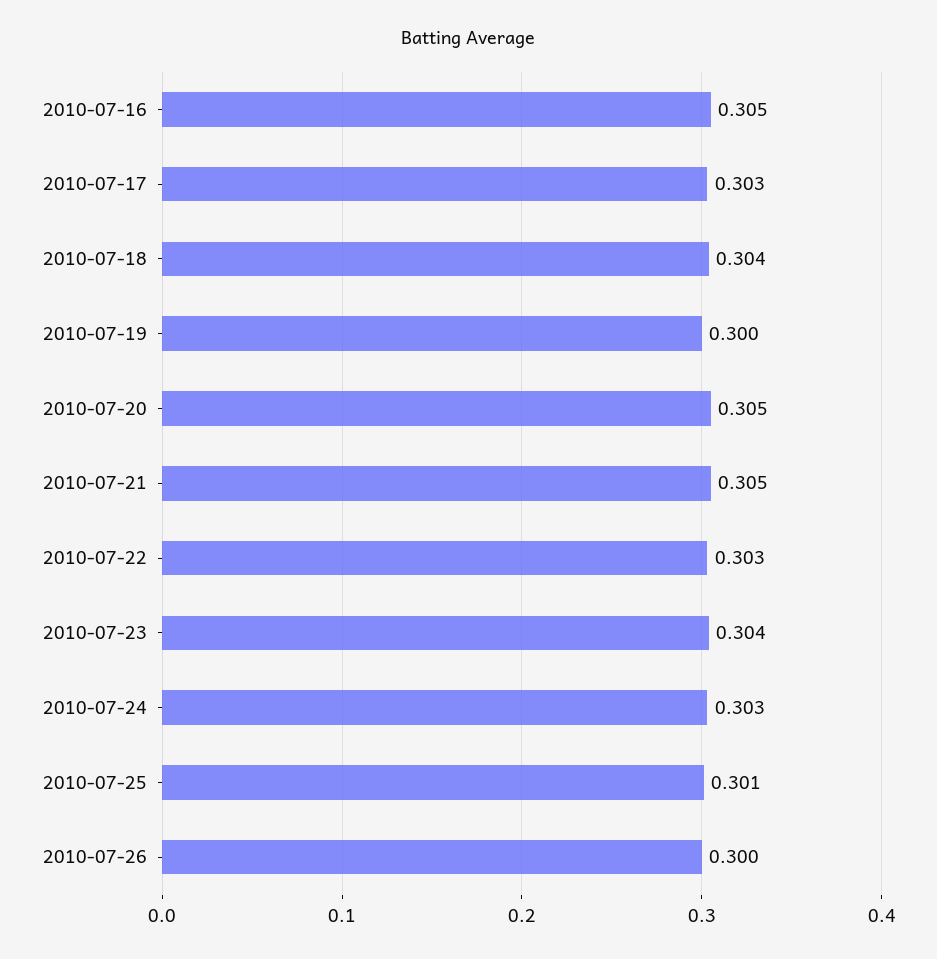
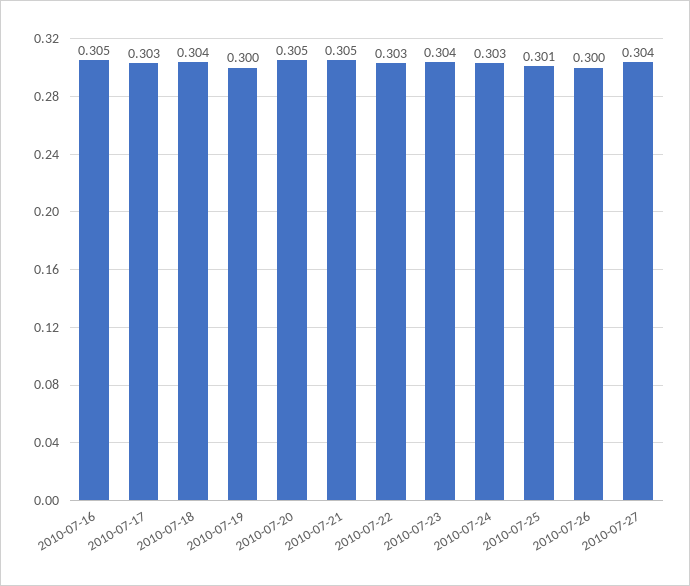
2010-07-27: none -> 0.304

